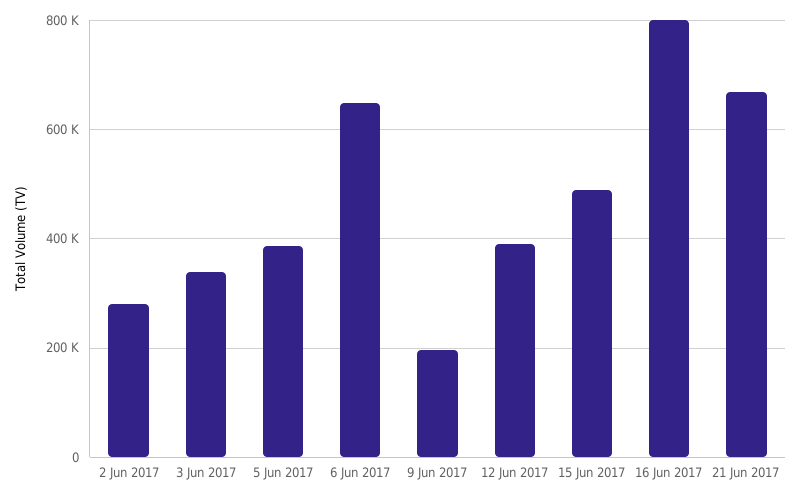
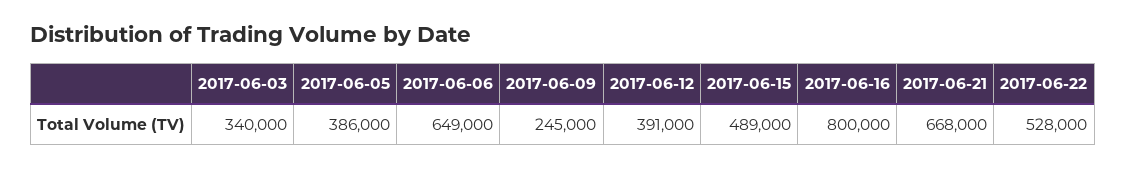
2 Jun 2017: 280000 -> none
9 Jun 2017: 200000 -> 245000
2017-06-22: none -> 528000

